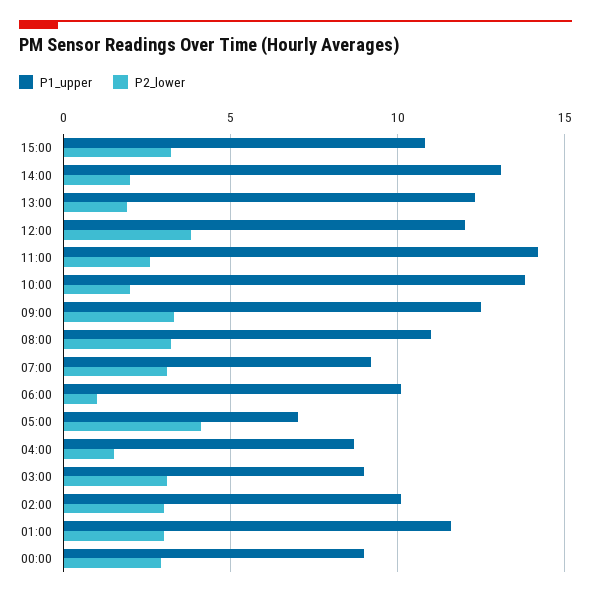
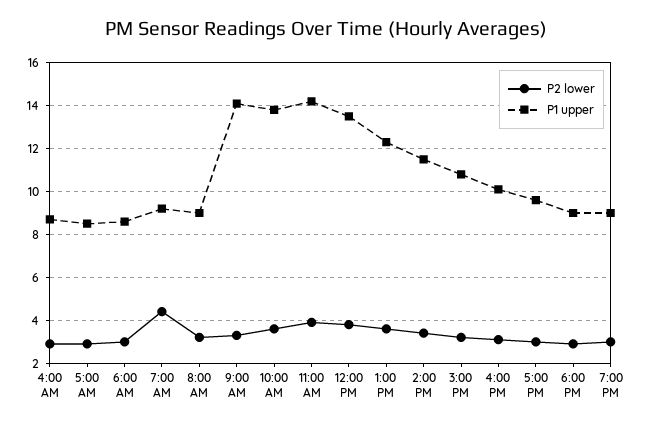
P1_upper, 14:00: 13 -> 11.5
P2_lower, 14:00: 2 -> 3.5
P2_lower, 13:00: 2 -> 3.5
P1_upper, 12:00: 12 -> 13.5
P2_lower, 11:00: 2.5 -> 4
P2_lower, 10:00: 2 -> 3.5
P1_upper, 09:00: 12.5 -> 14
P1_upper, 08:00: 11 -> 9
P2_lower, 07:00: 3 -> 4.5
P1_upper, 06:00: 10 -> 8.5
P2_lower, 06:00: 1 -> 3
P1_upper, 05:00: 7 -> 8.5
P2_lower, 05:00: 4 -> 3
P2_lower, 04:00: 1.5 -> 3
P1_upper, 03:00: 9 -> none
P2_lower, 03:00: 3 -> none
P1_upper, 02:00: 10 -> none
P2_lower, 02:00: 3 -> none
P1_upper, 01:00: 11.5 -> none
P2_lower, 01:00: 3 -> none
P1_upper, 00:00: 9 -> none
P2_lower, 00:00: 3 -> none
P2_lower, 4:00 PM: none -> 3
P1_upper, 4:00 PM: none -> 10
P2_lower, 5:00 PM: none -> 3
P1_upper, 5:00 PM: none -> 9.5
P2_lower, 6:00 PM: none -> 3
P1_upper, 6:00 PM: none -> 9
P2_lower, 7:00 PM: none -> 3
P1_upper, 7:00 PM: none -> 9

